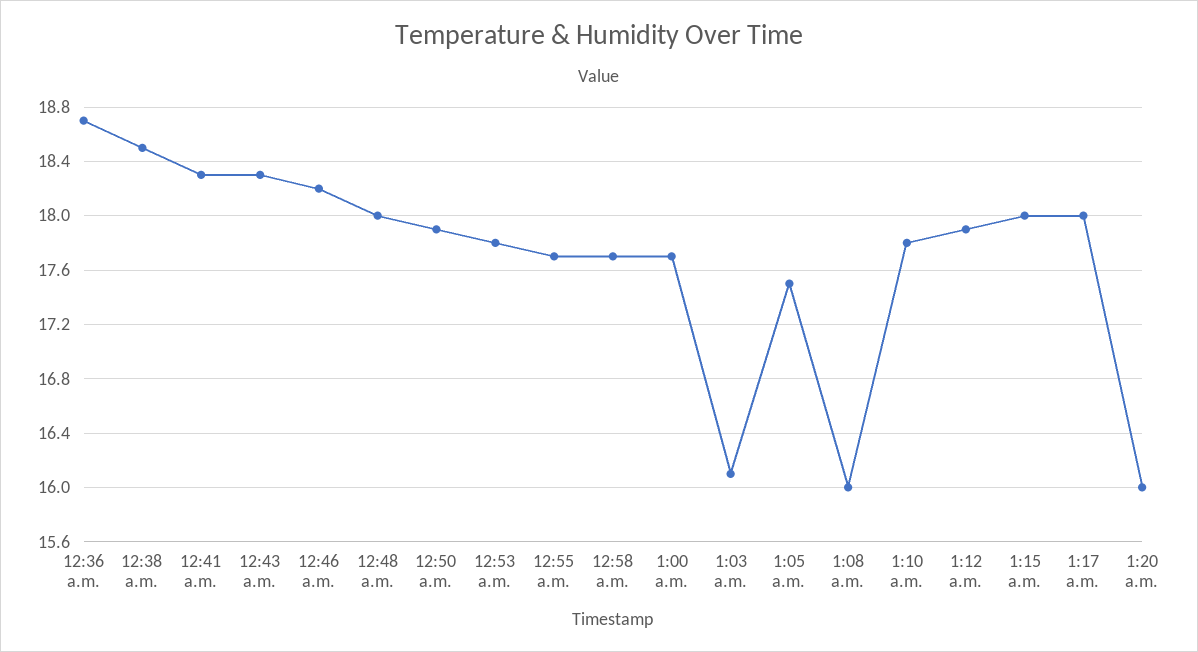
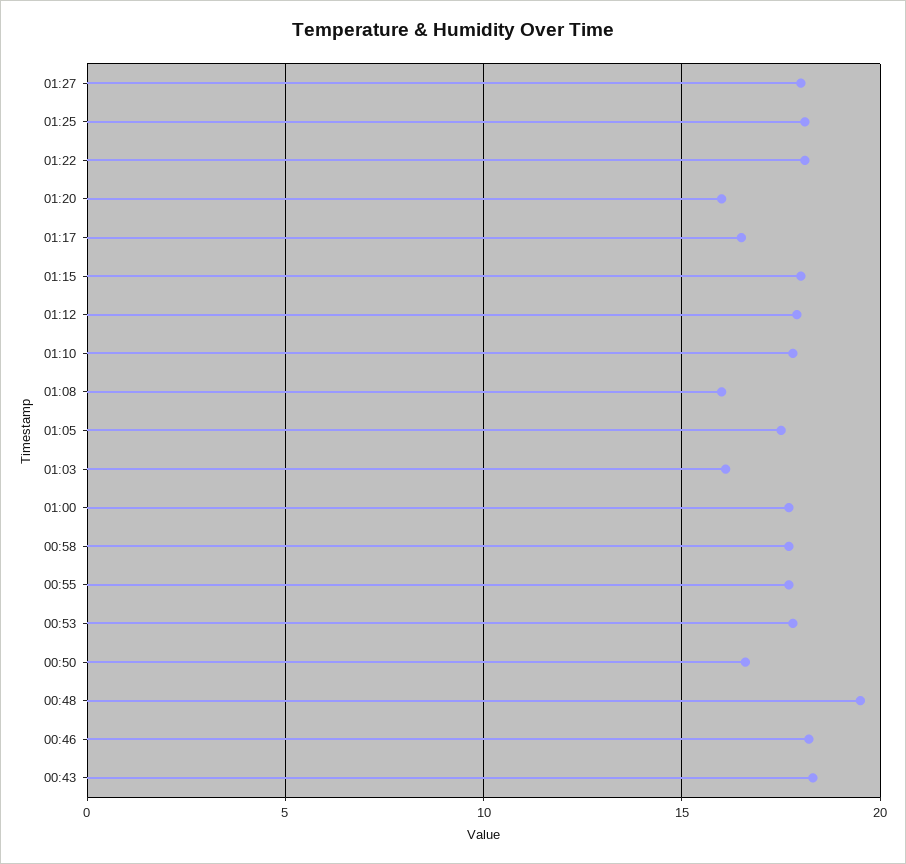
12:36 a.m.: 18.7 -> none
12:38 a.m.: 18.5 -> none
12:41 a.m.: 18.3 -> none
12:48 a.m.: 18 -> 19.5
12:50 a.m.: 17.9 -> 16.5
1:17 a.m.: 18 -> 16.5
01:27: none -> 18
01:25: none -> 18
01:22: none -> 18

